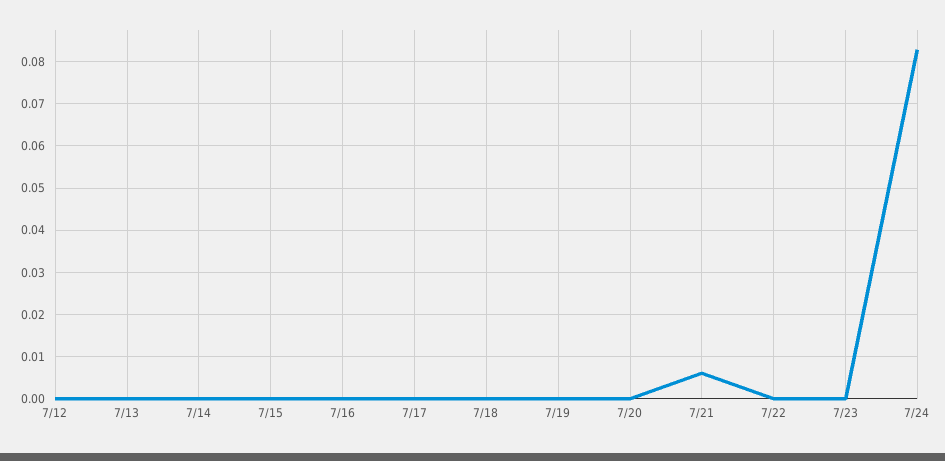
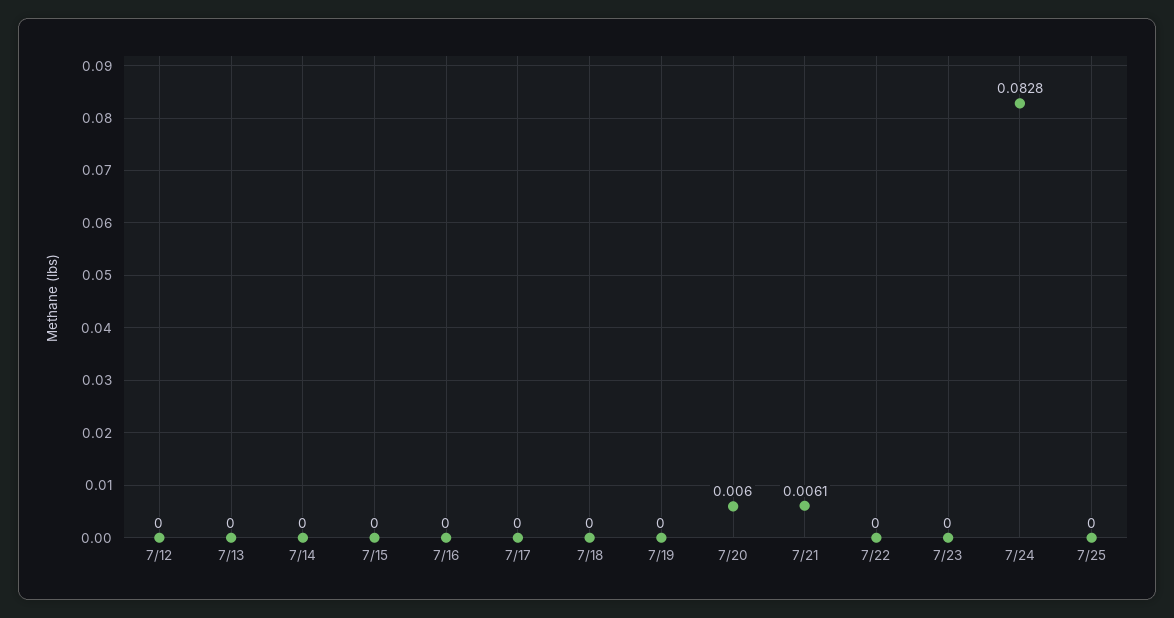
7/20: 0 -> 0.006
7/25: none -> 0

